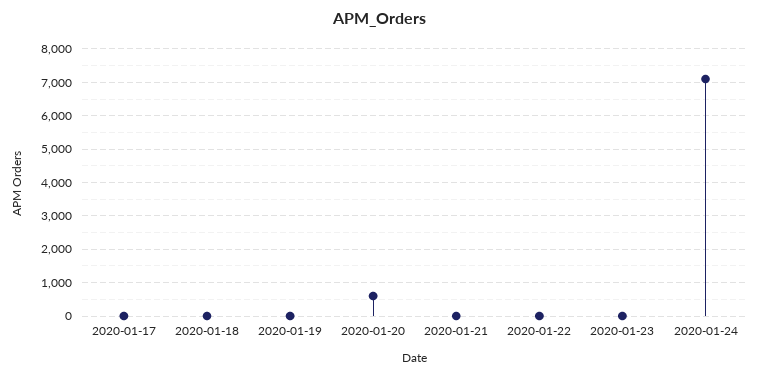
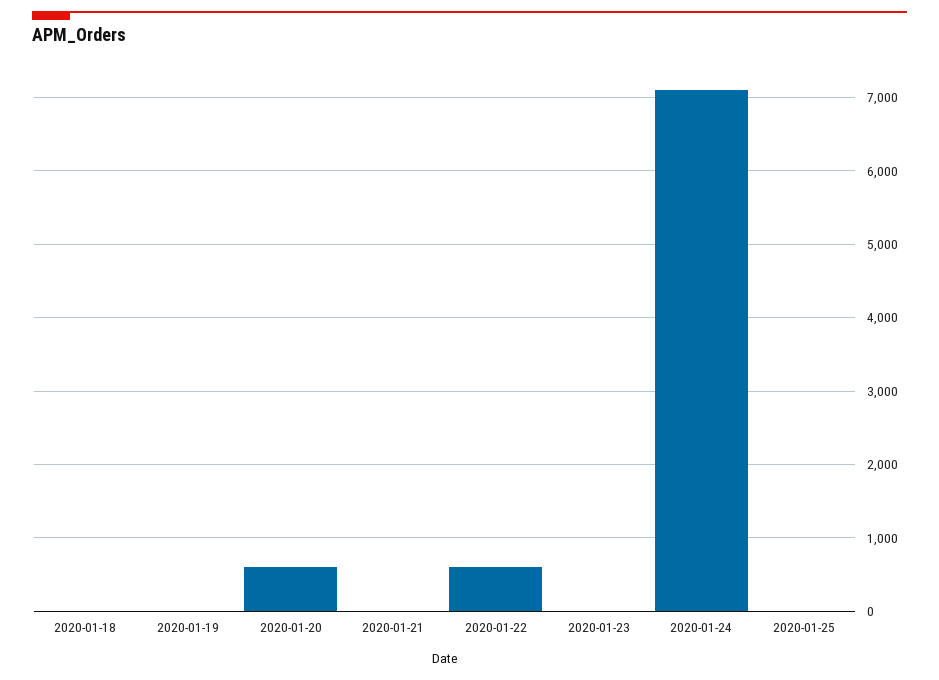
2020-01-17: 0 -> none
2020-01-22: 0 -> 600
2020-01-25: none -> 0

